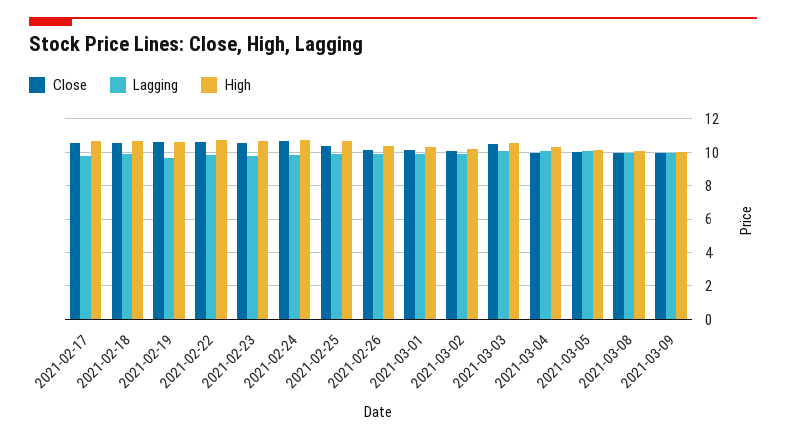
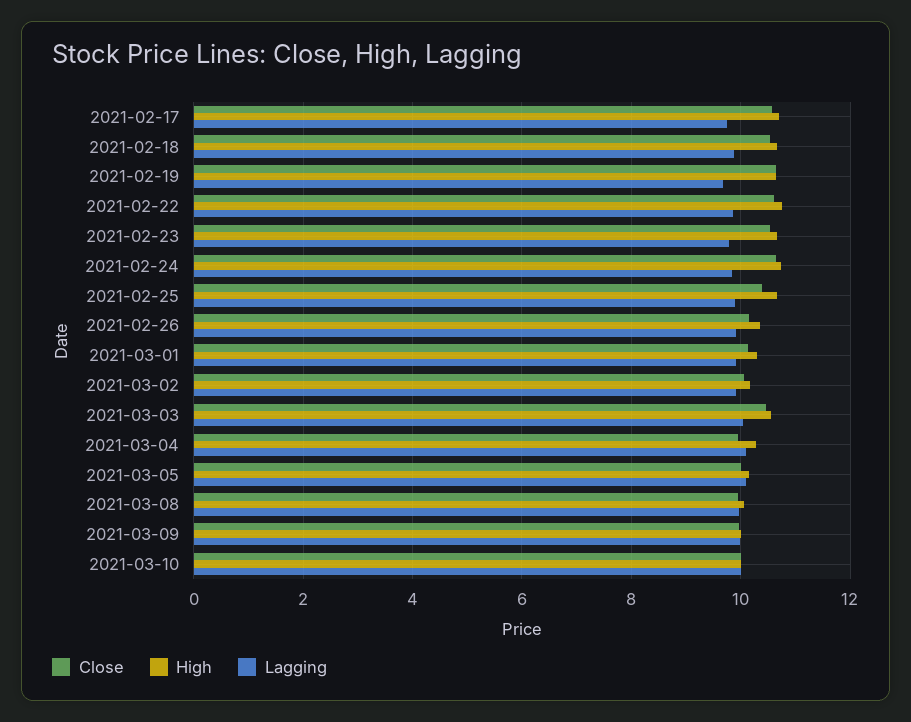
Close, 2021-03-10: none -> 10
High, 2021-03-10: none -> 10
Lagging, 2021-03-10: none -> 10

